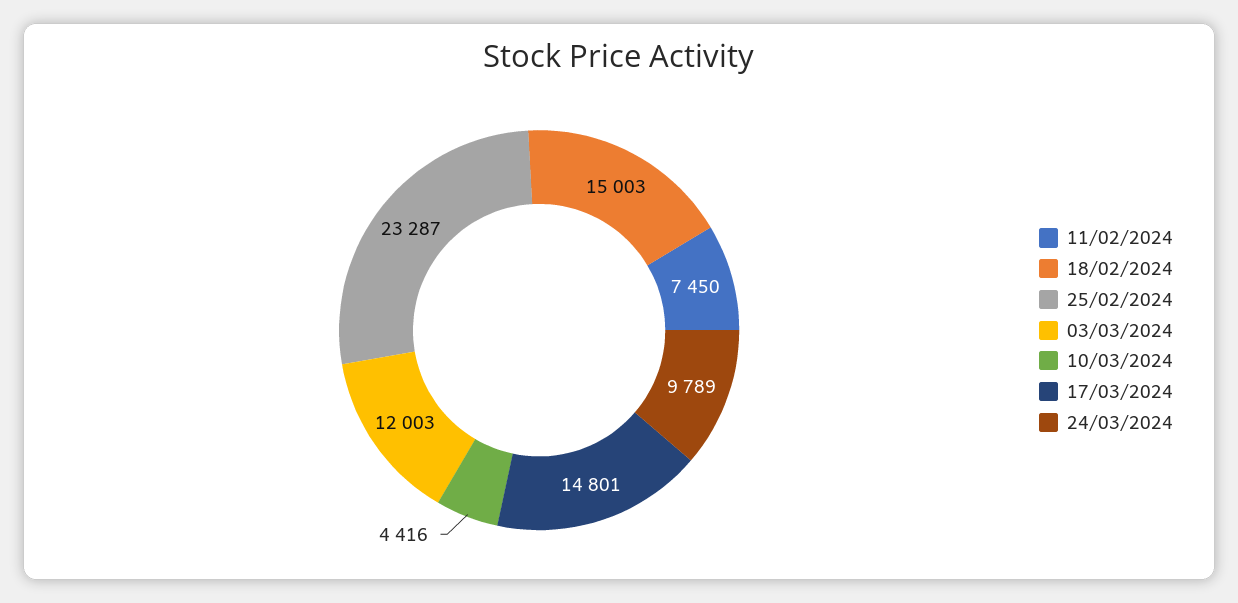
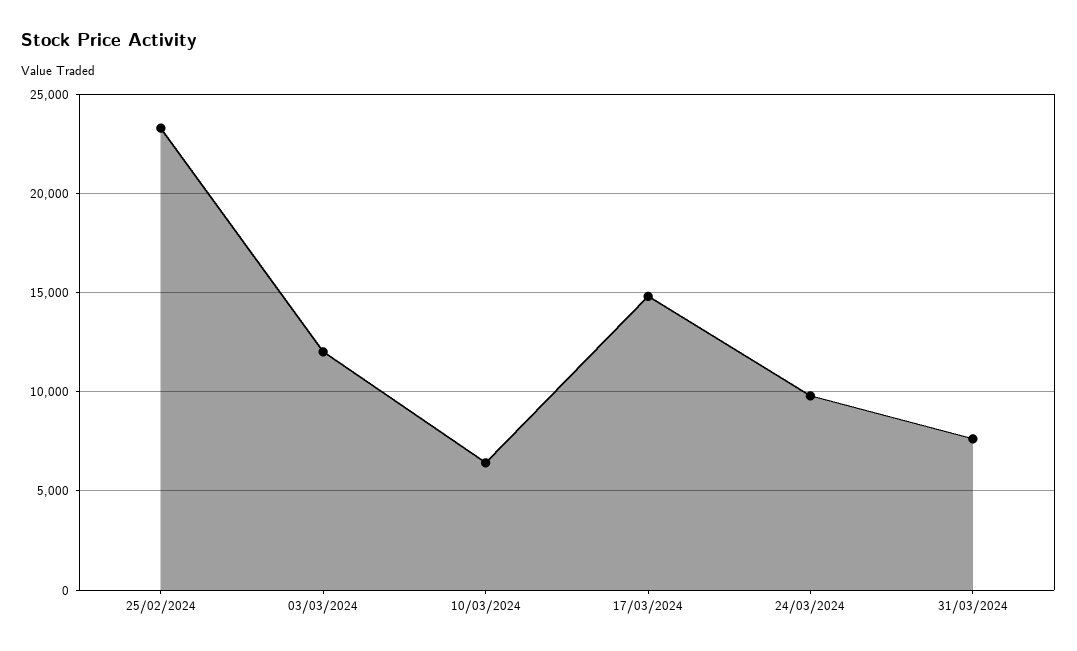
11/02/2024: 7450 -> none
18/02/2024: 15003 -> none
10/03/2024: 4416 -> 6500
31/03/2024: none -> 7500

